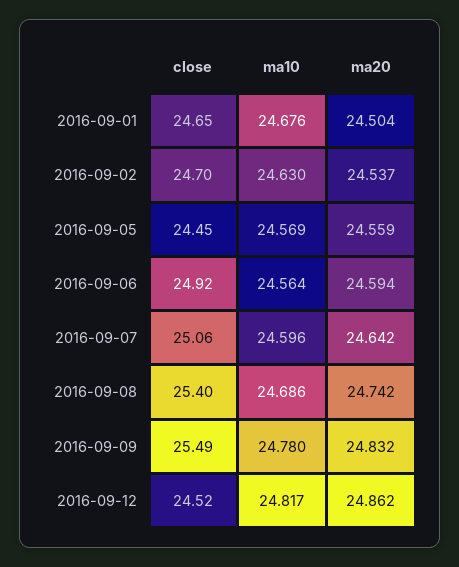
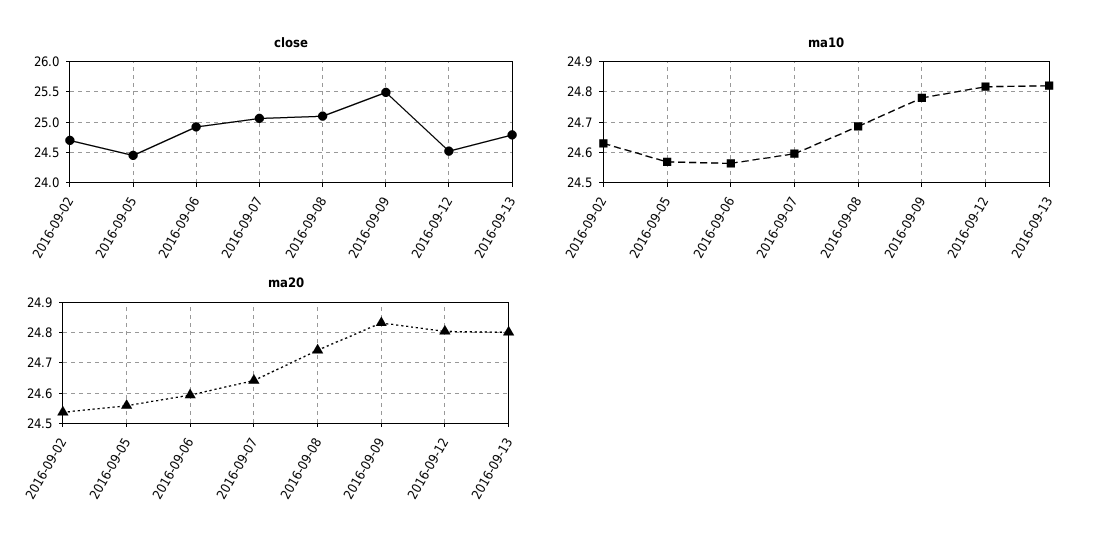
close, 2016-09-01: 24.65 -> none
ma10, 2016-09-01: 24.676 -> none
ma20, 2016-09-01: 24.504 -> none
close, 2016-09-08: 25.4 -> 25.1
ma20, 2016-09-12: 24.862 -> 24.8
close, 2016-09-13: none -> 24.8
ma10, 2016-09-13: none -> 24.82
ma20, 2016-09-13: none -> 24.8

